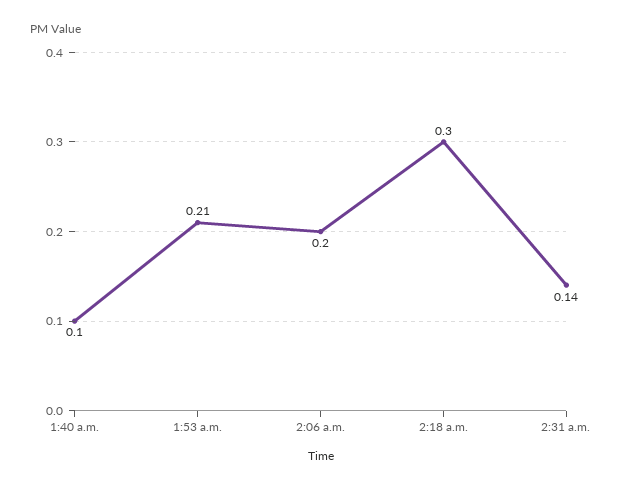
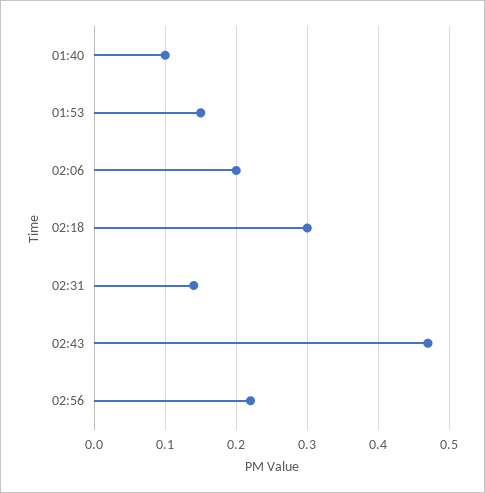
1:53 a.m.: 0.21 -> 0.15
02:43: none -> 0.47
02:56: none -> 0.22

